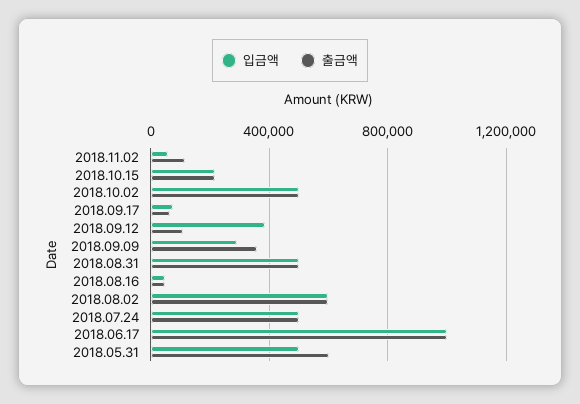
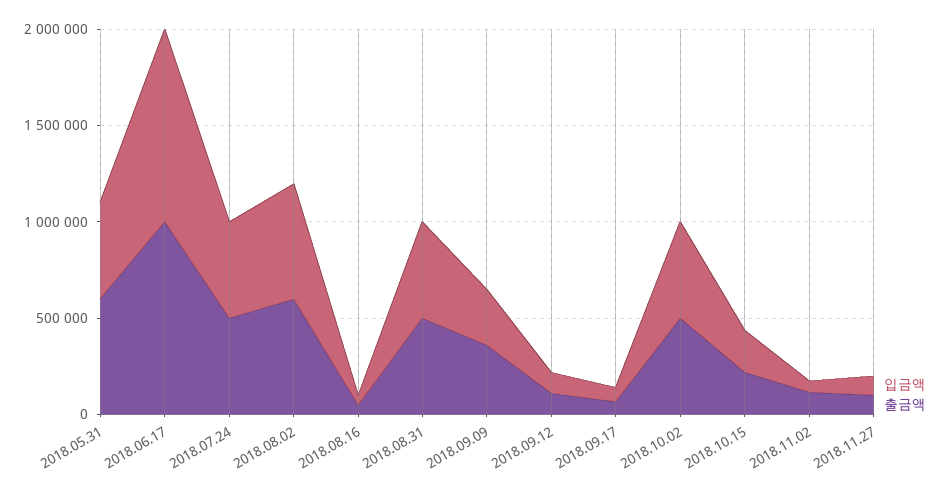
입금액, 2018.09.12: 400000 -> 100000
입금액, 2018.11.27: none -> 100000
출금액, 2018.11.27: none -> 100000

